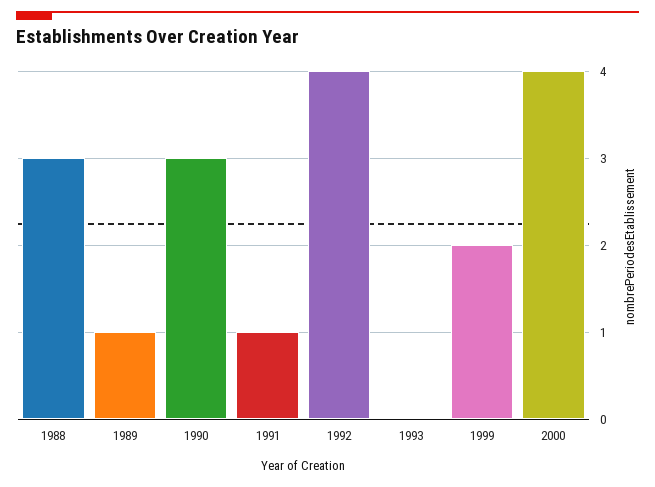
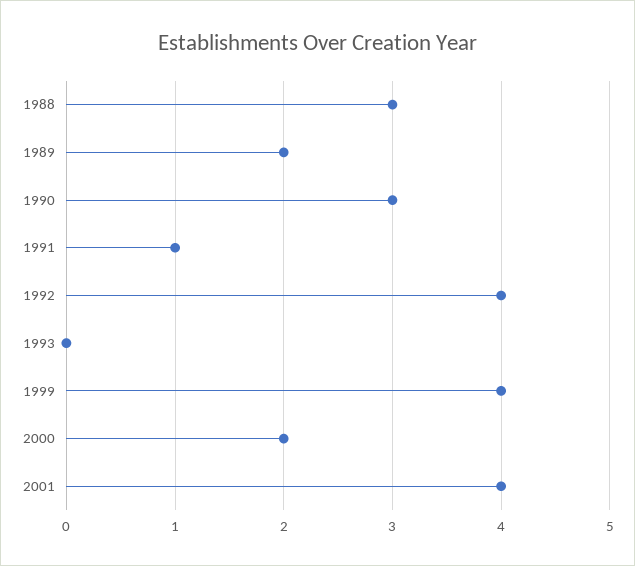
1989: 1 -> 2
1999: 2 -> 4
2000: 4 -> 2
2001: none -> 4

